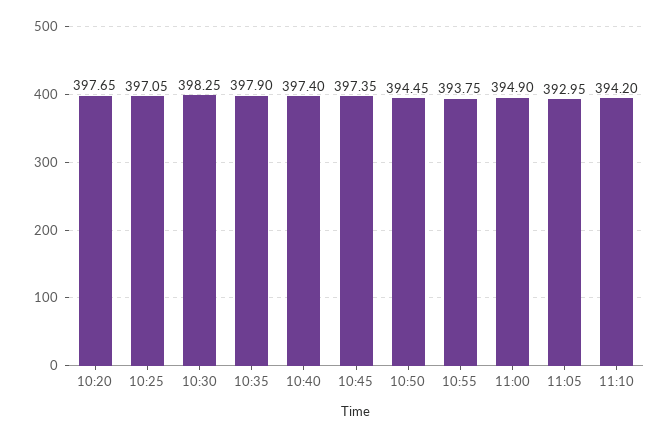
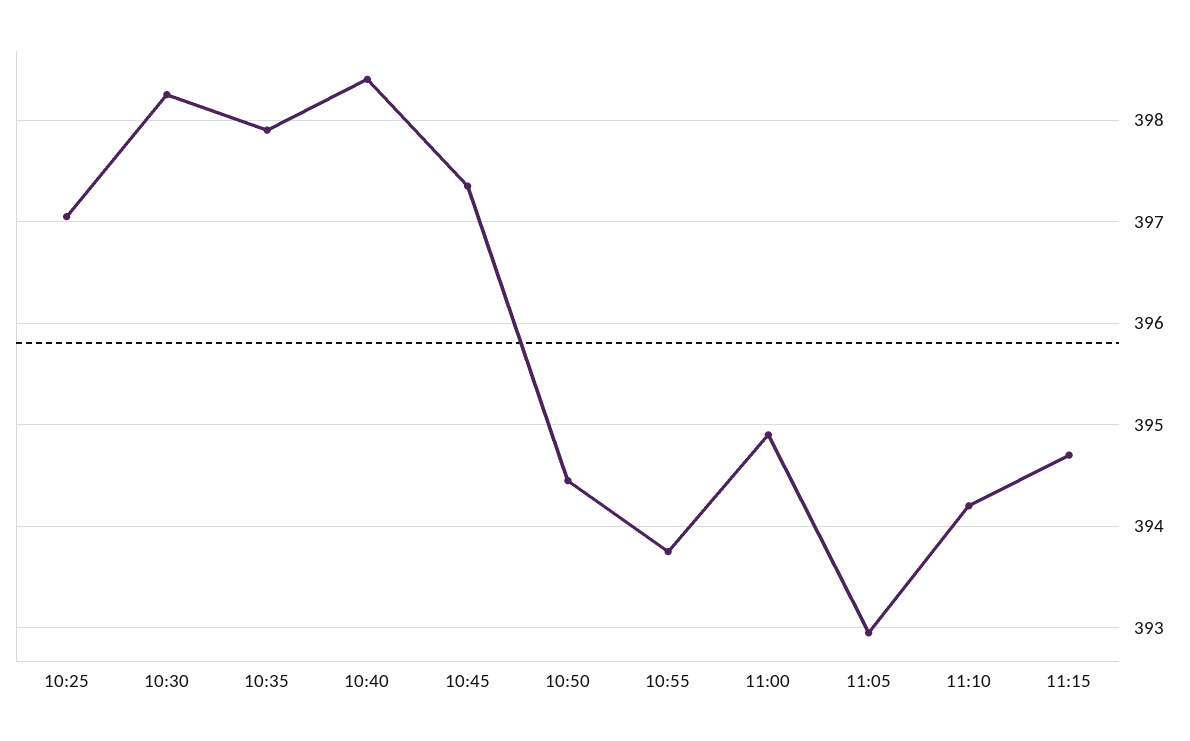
10:20: 397.65 -> none
10:40: 397.4 -> 398.4
11:15: none -> 394.7

